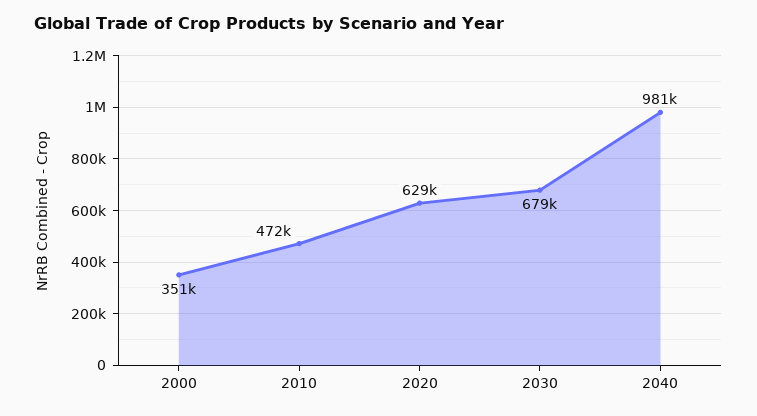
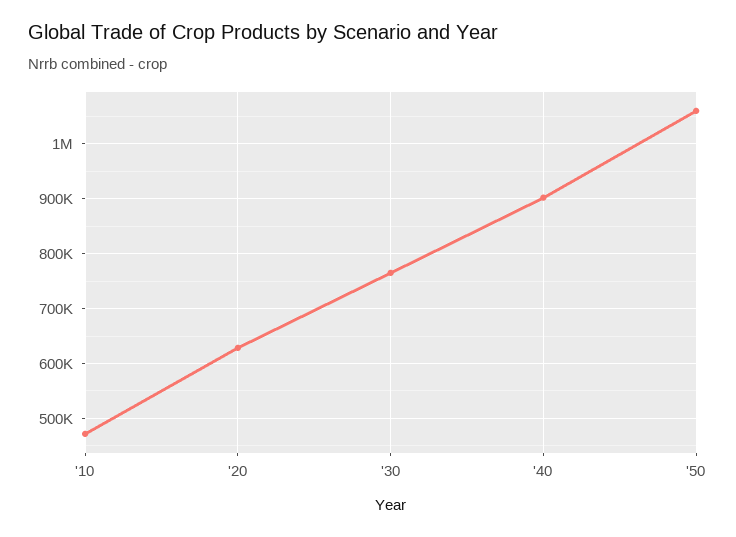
2000: 351000 -> none
2030: 679000 -> 760000
2040: 981000 -> 900000
'50: none -> 1060000

